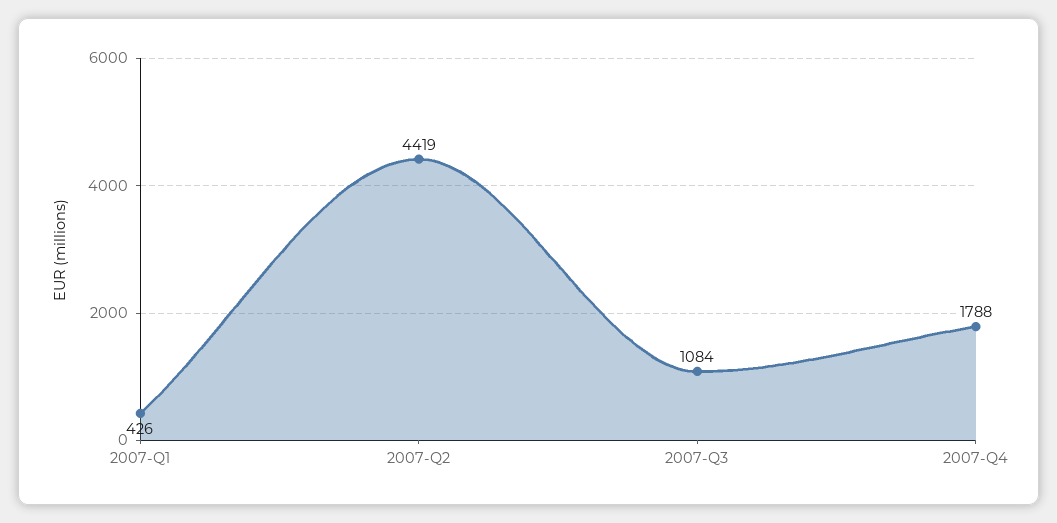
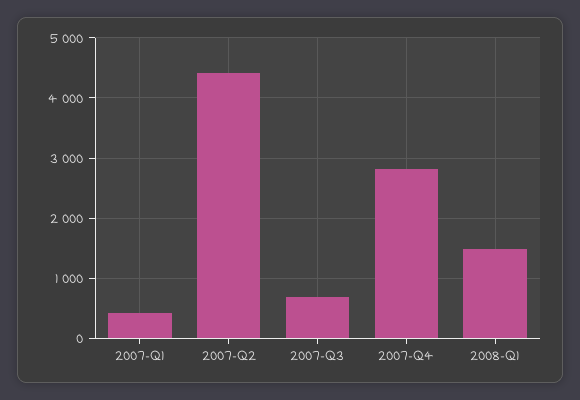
2007-Q3: 1084 -> 700
2007-Q4: 1788 -> 2800
2008-Q1: none -> 1500

